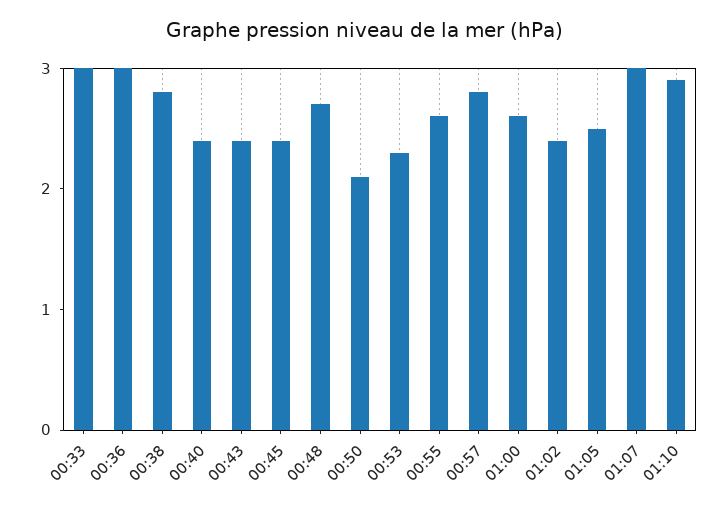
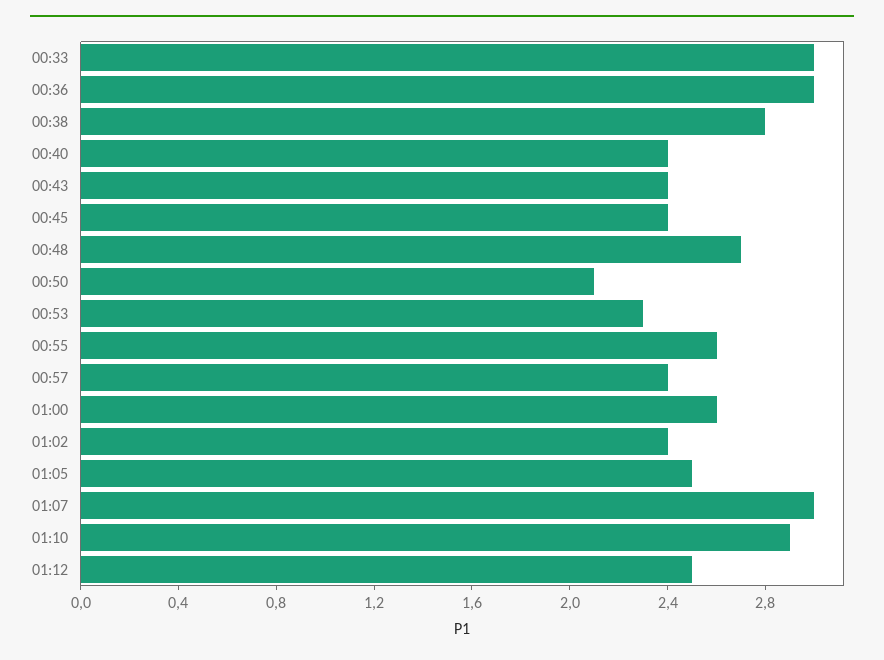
00:57: 2.8 -> 2.4
01:12: none -> 2.5

